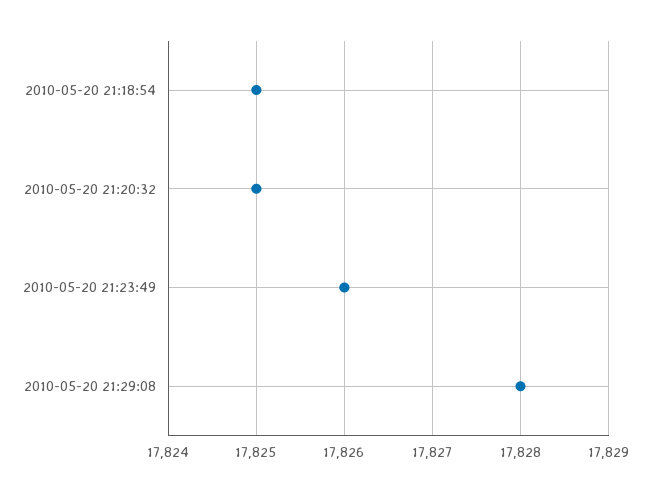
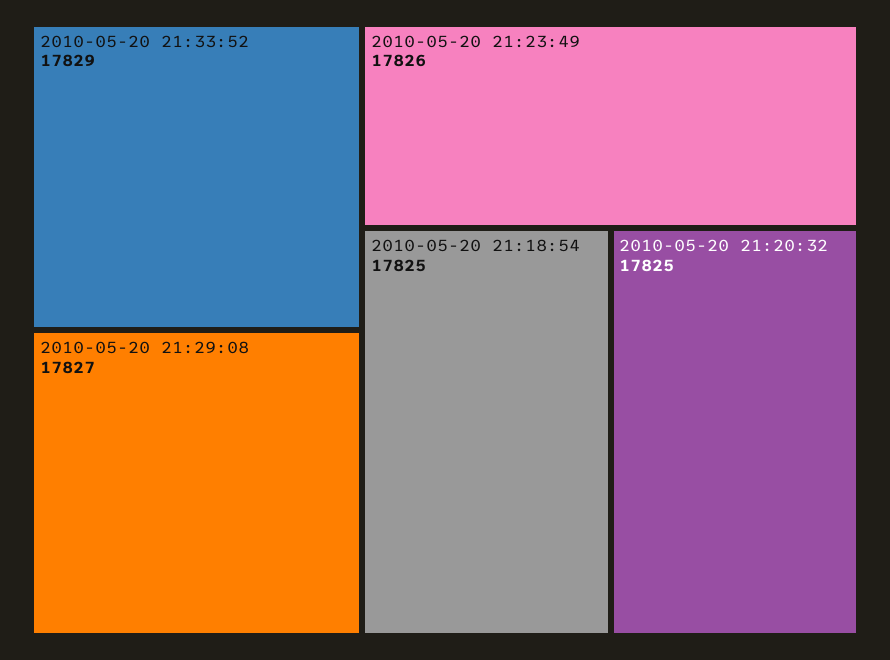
2010-05-20 21:29:08: 17828 -> 17827
2010-05-20 21:33:52: none -> 17829

